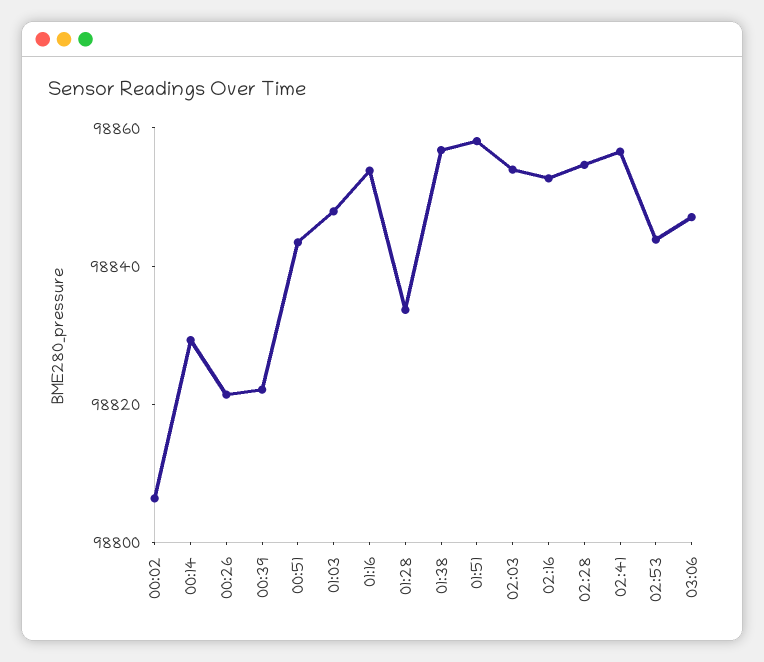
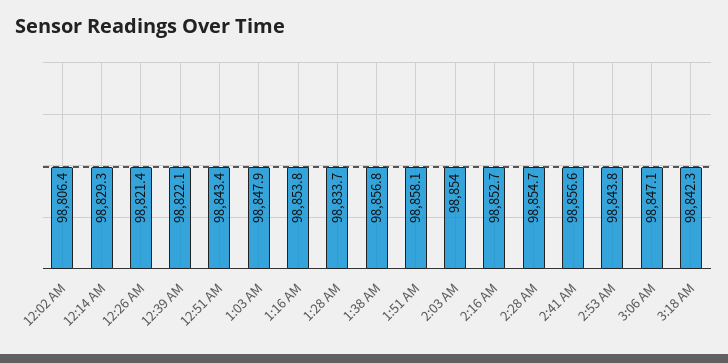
3:18 AM: none -> 98842.3

